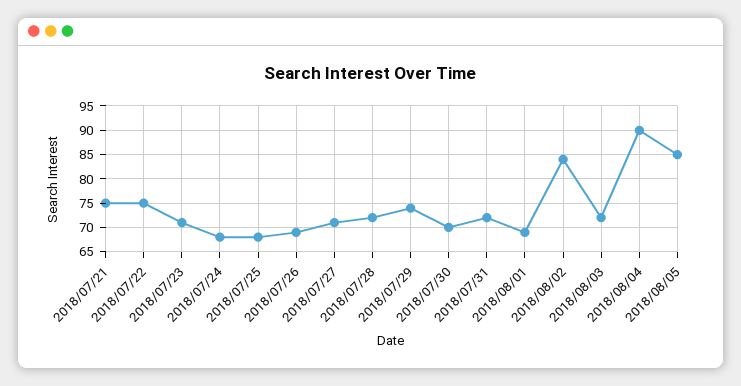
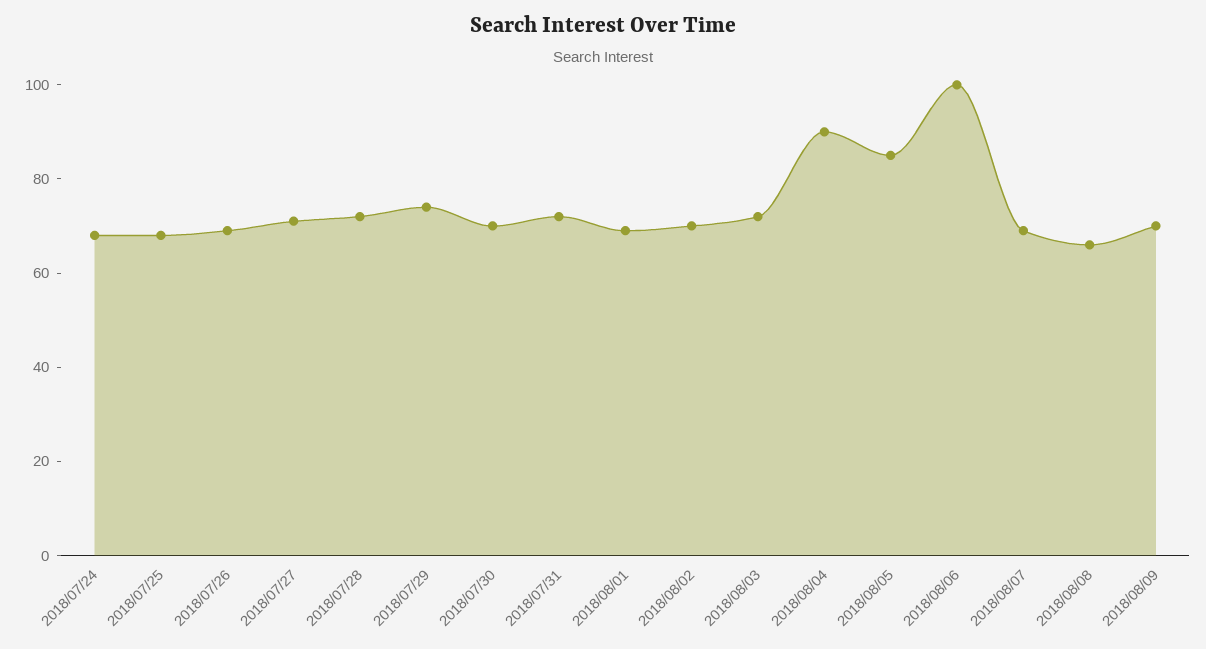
2018/07/21: 75 -> none
2018/07/22: 75 -> none
2018/07/23: 70 -> none
2018/08/02: 85 -> 70
2018/08/06: none -> 100
2018/08/07: none -> 70
2018/08/08: none -> 65
2018/08/09: none -> 70

